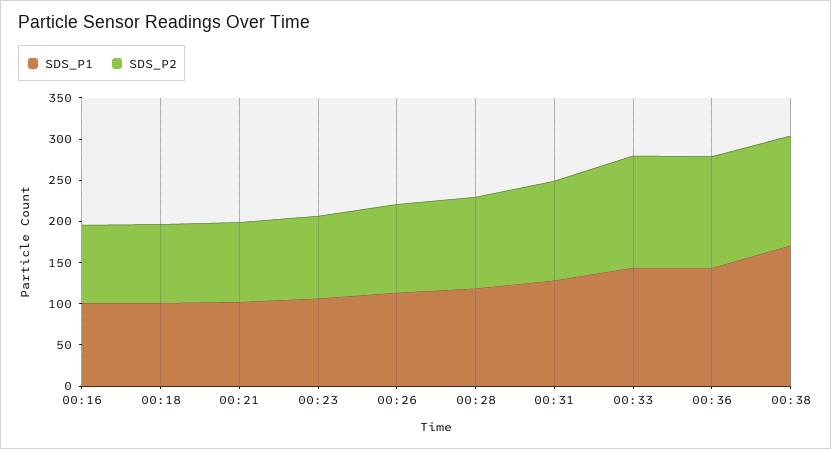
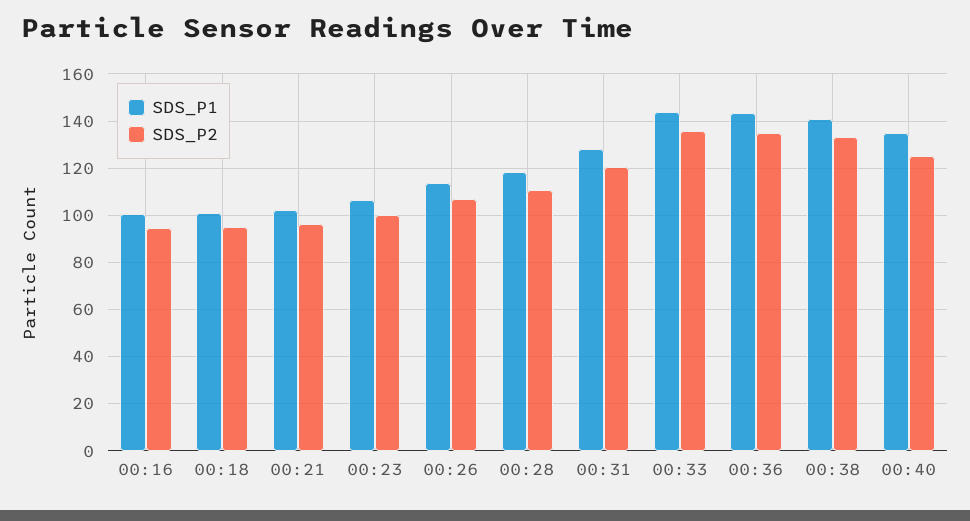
SDS_P1, 00:38: 170 -> 140
SDS_P1, 00:40: none -> 135
SDS_P2, 00:40: none -> 125

